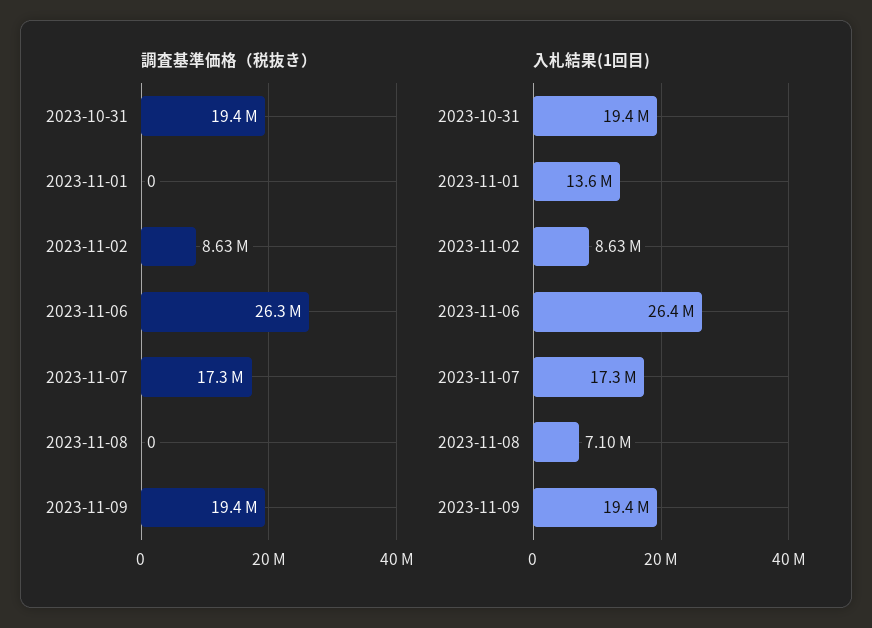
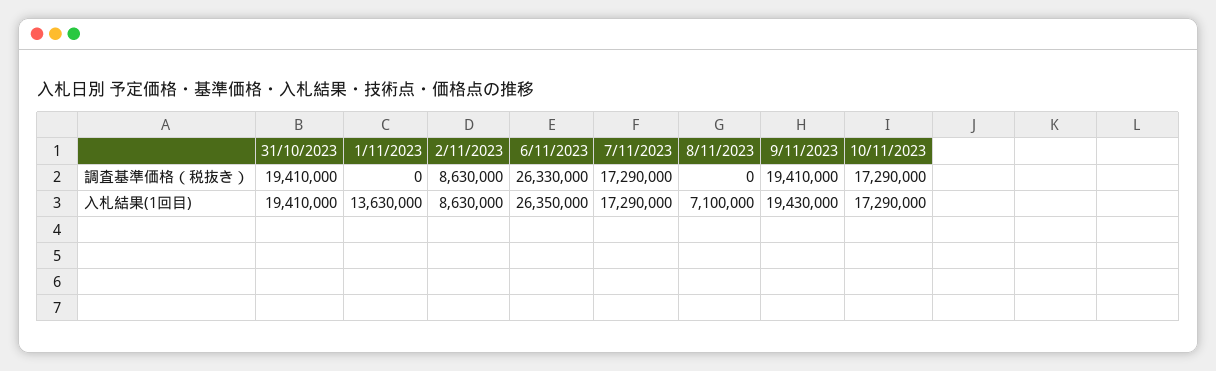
調査基準価格（税抜き）, 10/11/2023: none -> 17290000
入札結果(1回目), 10/11/2023: none -> 17290000

